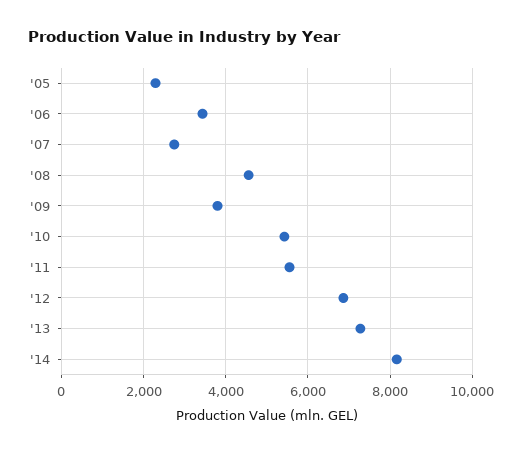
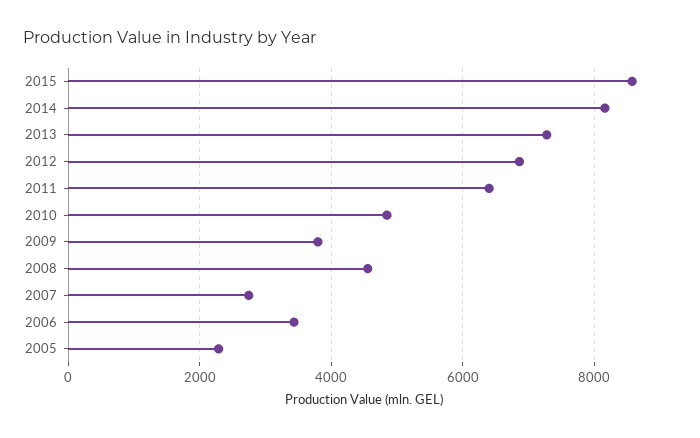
'10: 5400 -> 4800
'11: 5600 -> 6400
2015: none -> 8600

